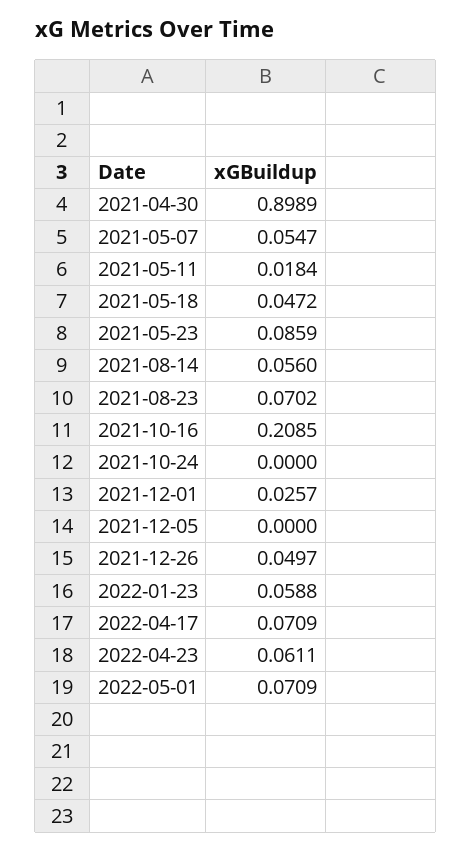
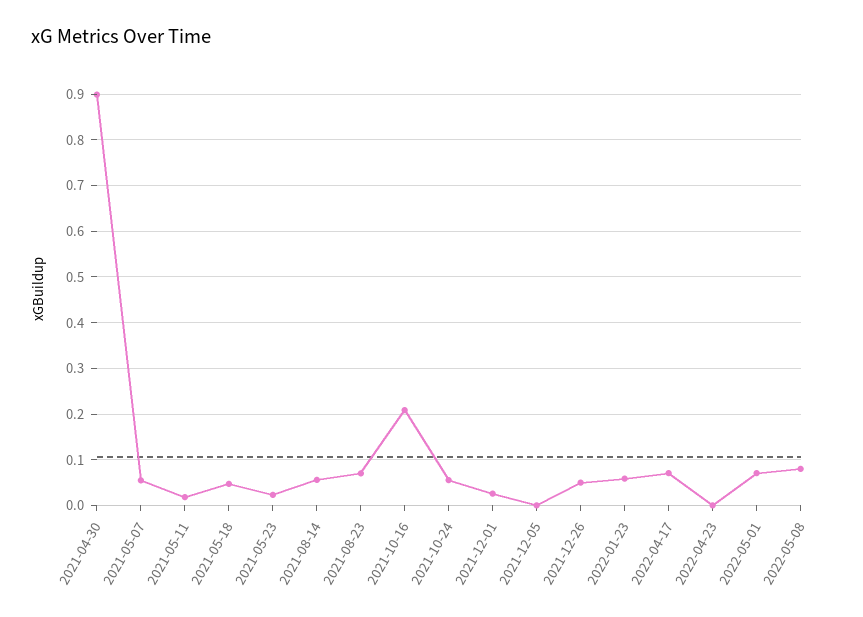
2021-05-23: 0.0859 -> 0.02
2021-10-24: 0 -> 0.06
2022-04-23: 0.0611 -> 0
2022-05-08: none -> 0.08

